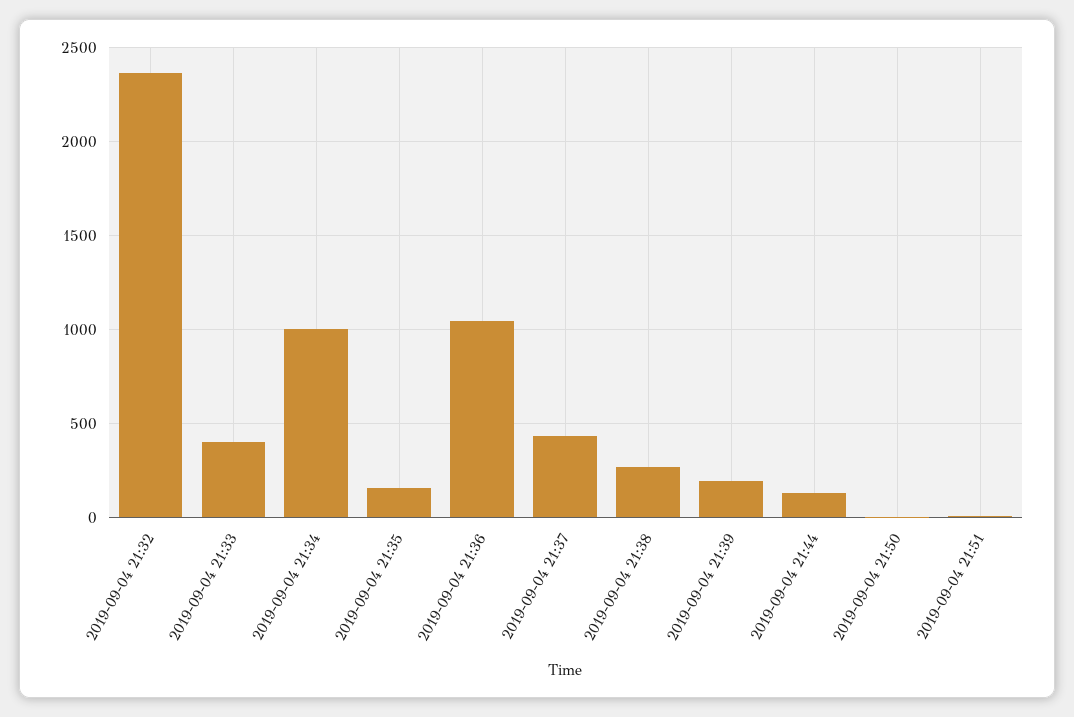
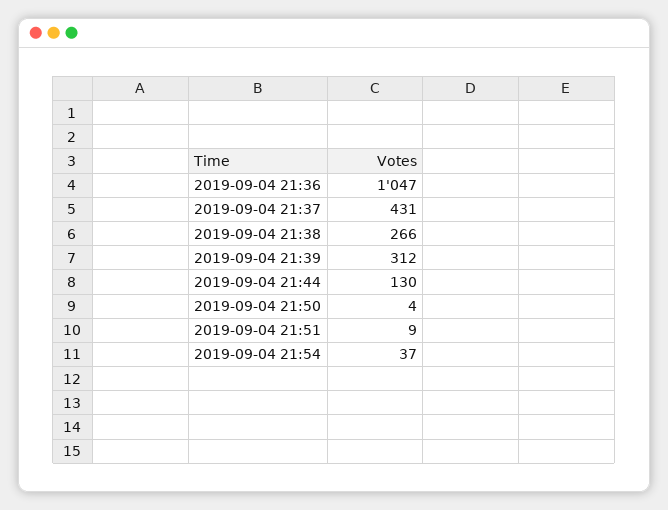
2019-09-04 21:32: 2350 -> none
2019-09-04 21:33: 400 -> none
2019-09-04 21:34: 1000 -> none
2019-09-04 21:35: 150 -> none
2019-09-04 21:39: 200 -> 312
2019-09-04 21:54: none -> 37

